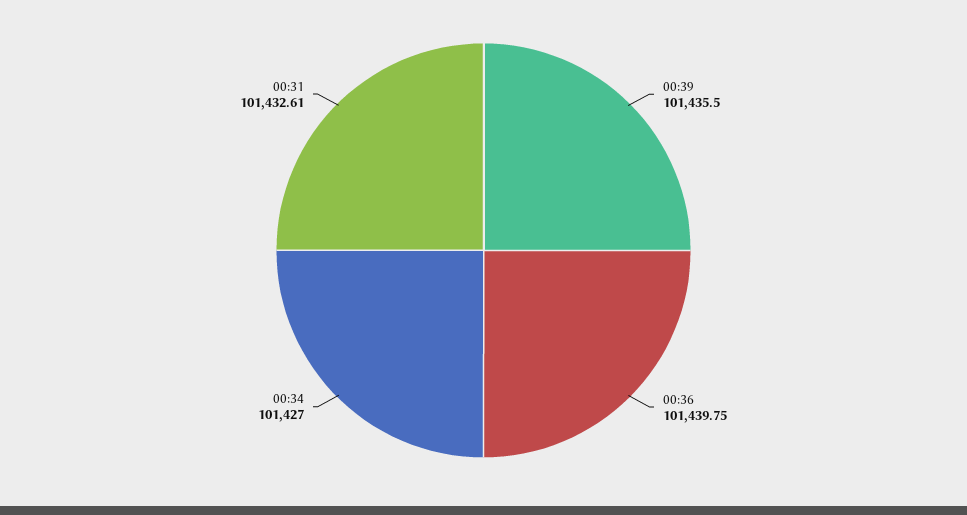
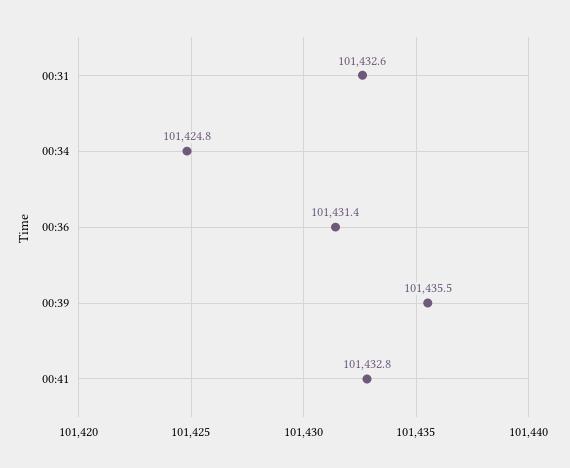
00:36: 101439.75 -> 101431.4
00:34: 101427 -> 101424.8
00:41: none -> 101432.8

